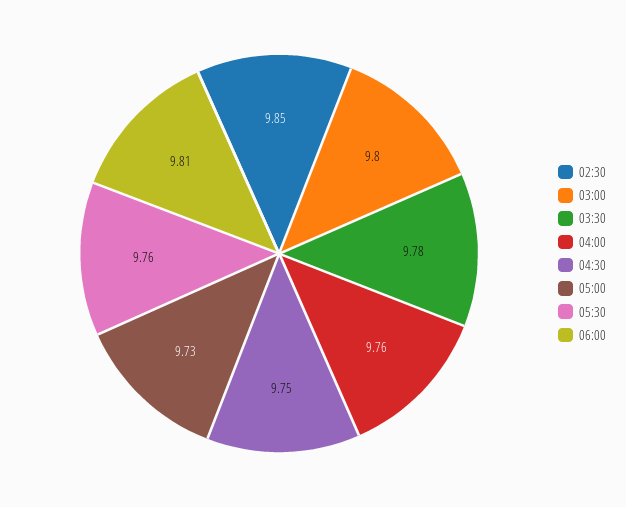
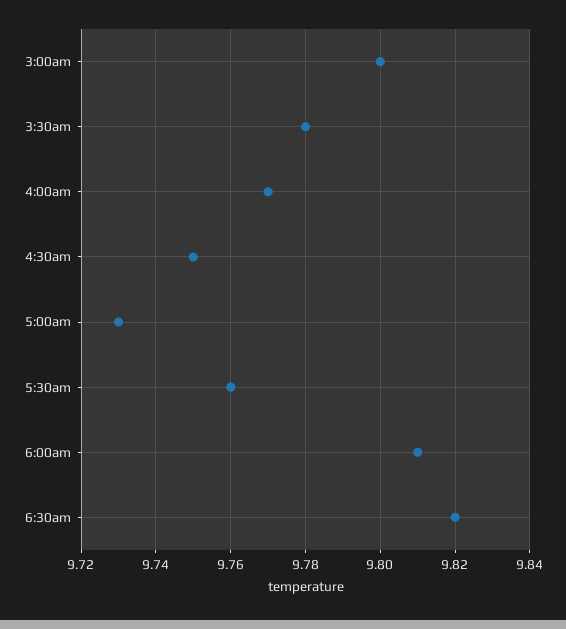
02:30: 9.85 -> none
04:00: 9.76 -> 9.77
6:30am: none -> 9.82

